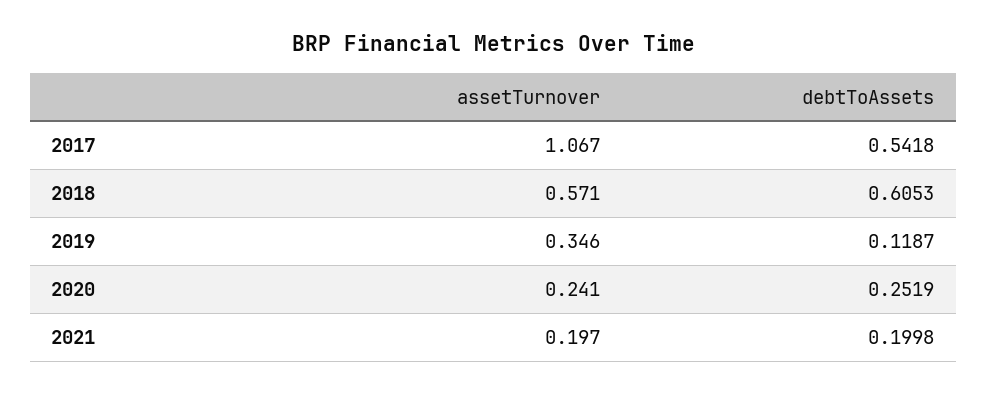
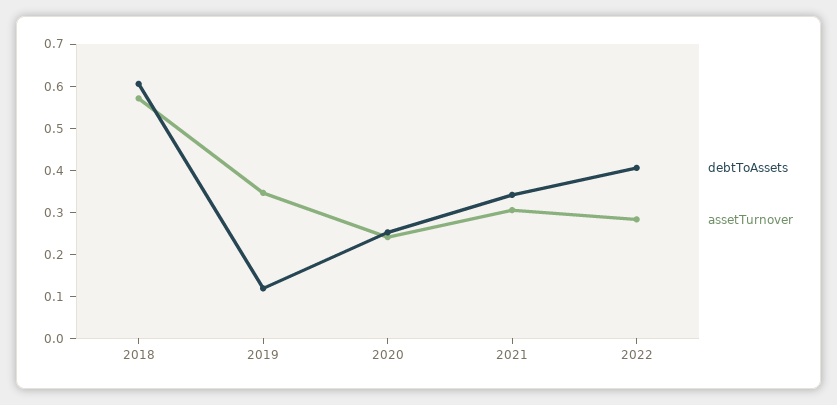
assetTurnover, 2017: 1.067 -> none
debtToAssets, 2017: 0.5418 -> none
assetTurnover, 2021: 0.197 -> 0.3
debtToAssets, 2021: 0.1998 -> 0.34
debtToAssets, 2022: none -> 0.4
assetTurnover, 2022: none -> 0.28

